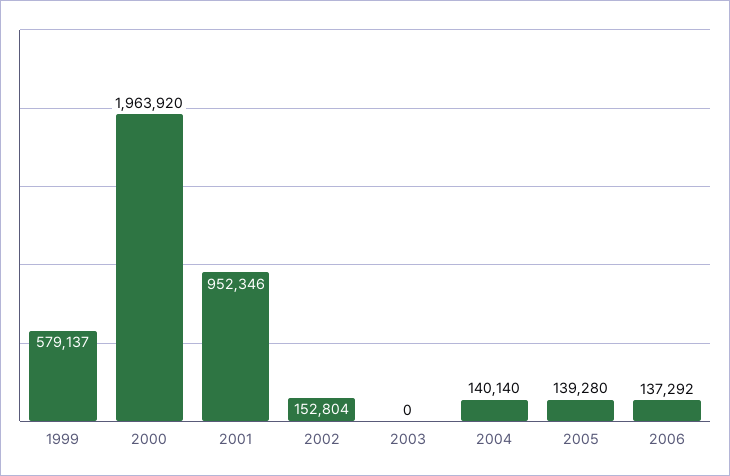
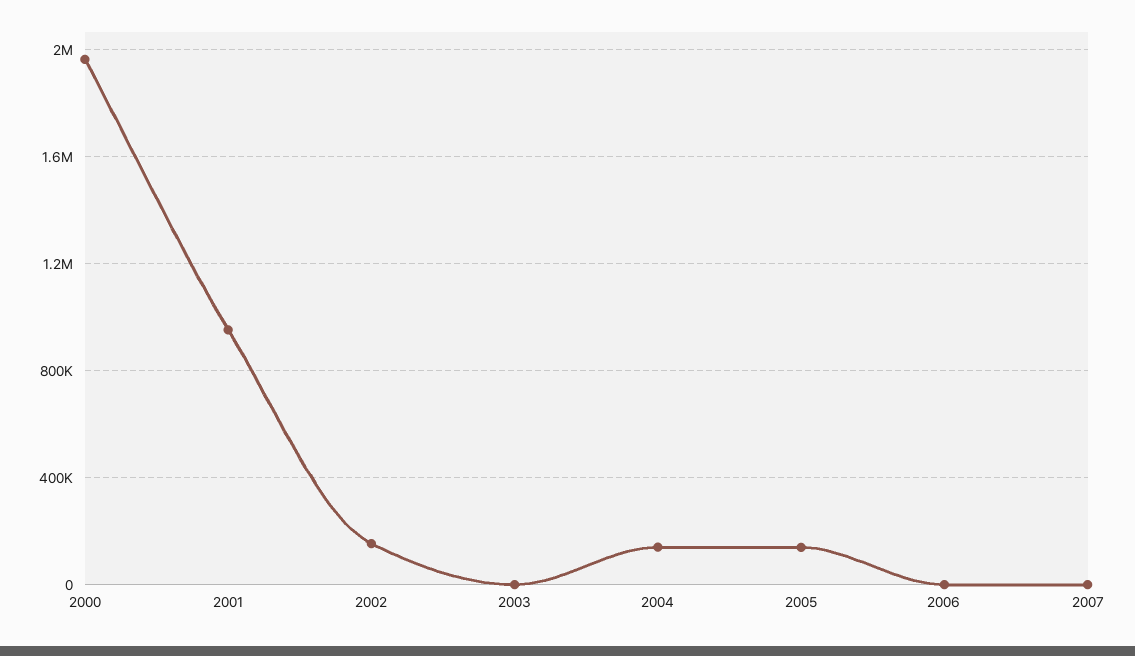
1999: 579137 -> none
2006: 137292 -> 0
2007: none -> 0

